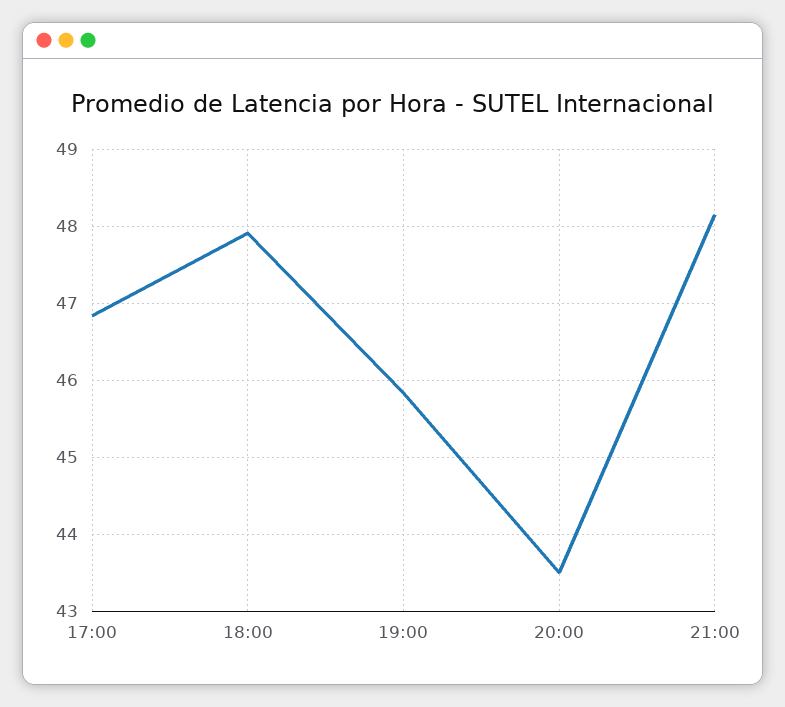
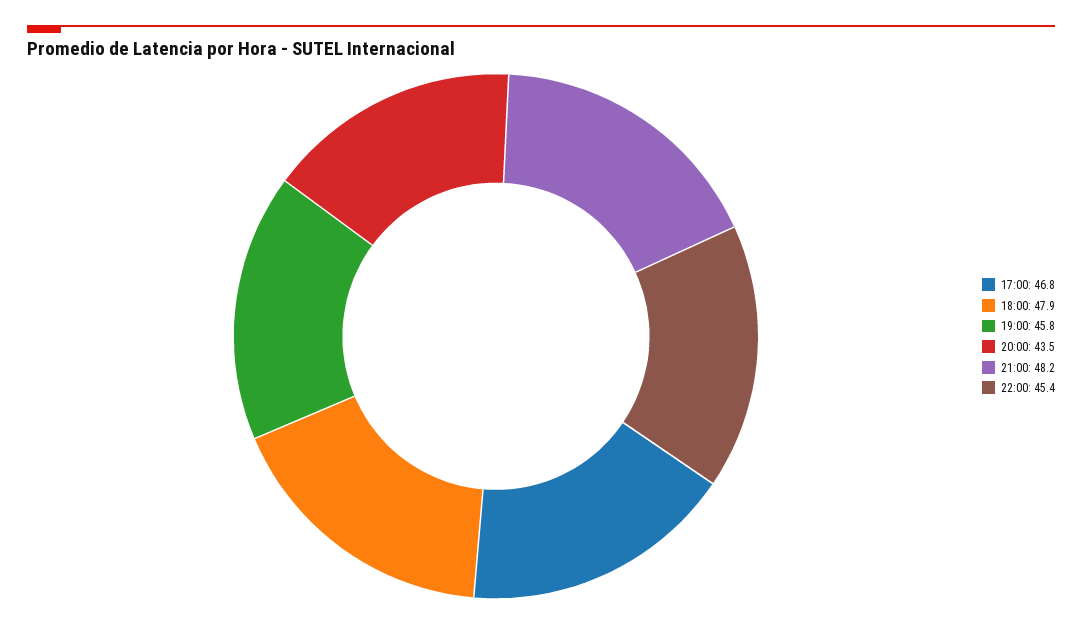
22:00: none -> 45.4

